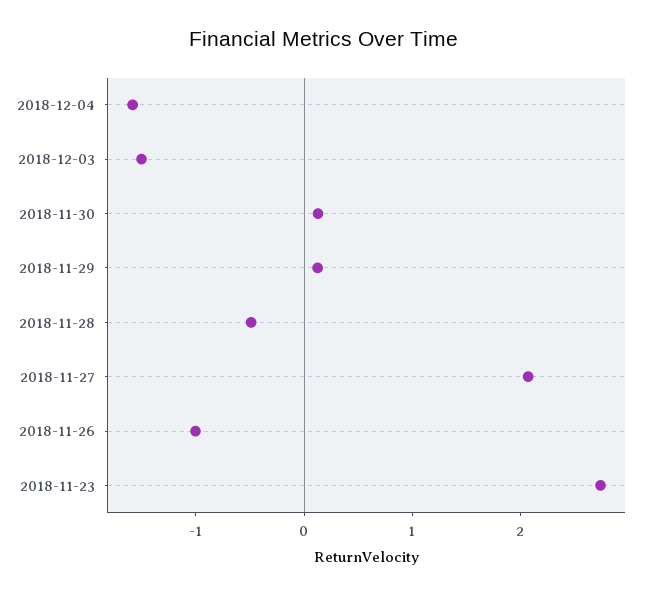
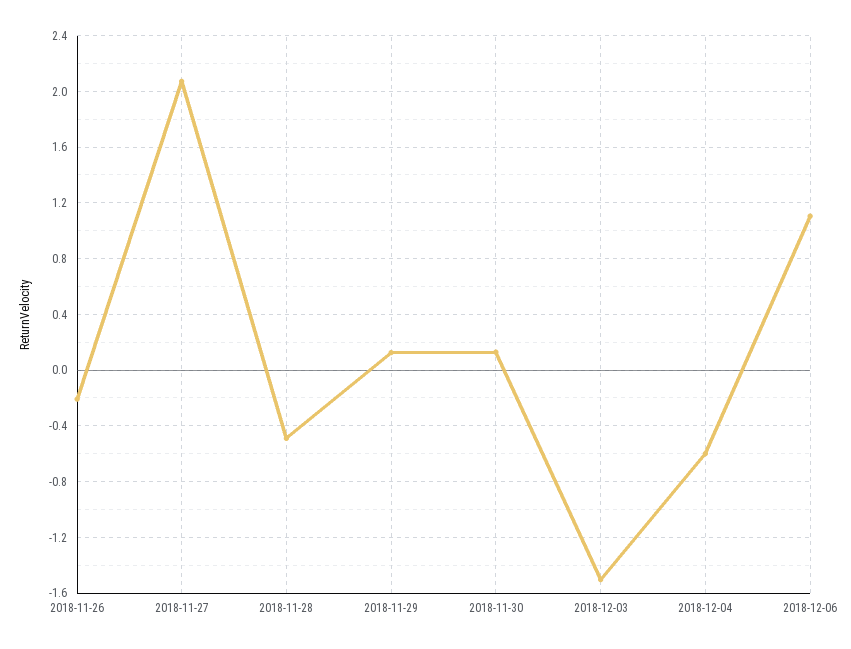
2018-12-04: -1.6 -> -0.6
2018-11-26: -1 -> -0.2
2018-11-23: 2.8 -> none
2018-12-06: none -> 1.1

